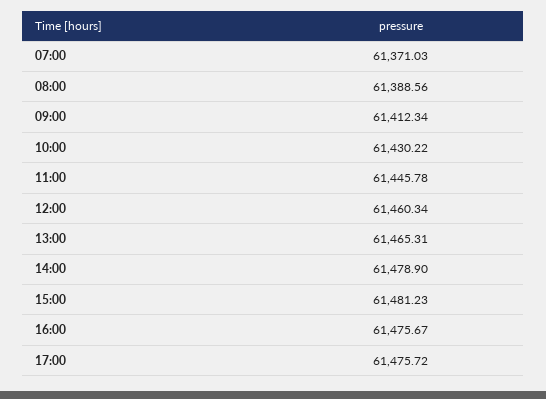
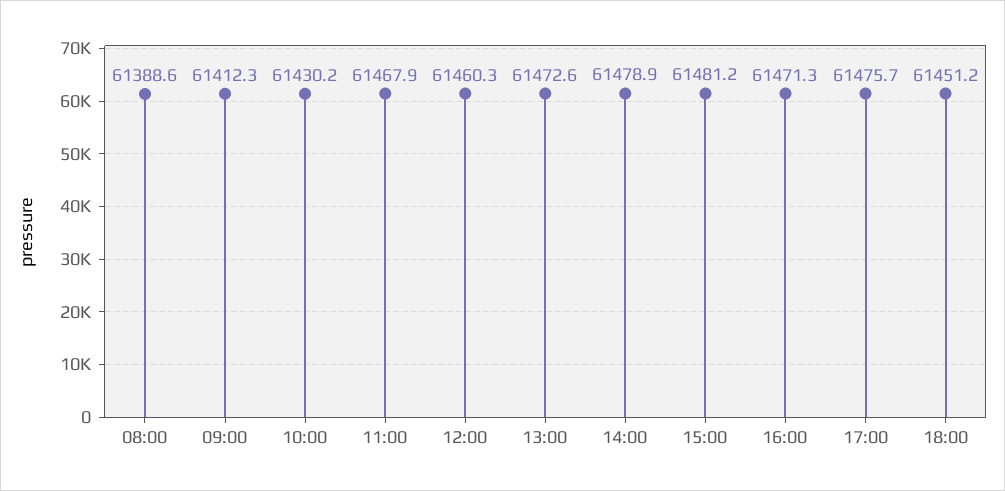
07:00: 61371.03 -> none
11:00: 61445.78 -> 61467.9
13:00: 61465.31 -> 61472.6
16:00: 61475.67 -> 61471.3
18:00: none -> 61451.2

